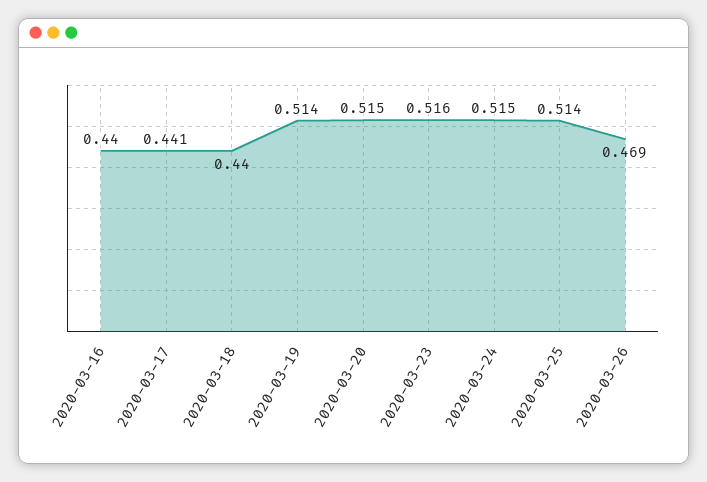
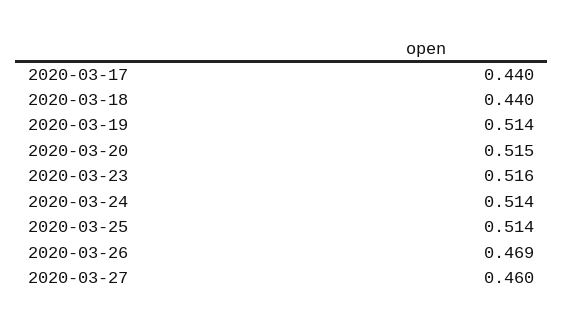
2020-03-16: 0.44 -> none
2020-03-17: 0.441 -> 0.44
2020-03-24: 0.515 -> 0.514
2020-03-27: none -> 0.46

